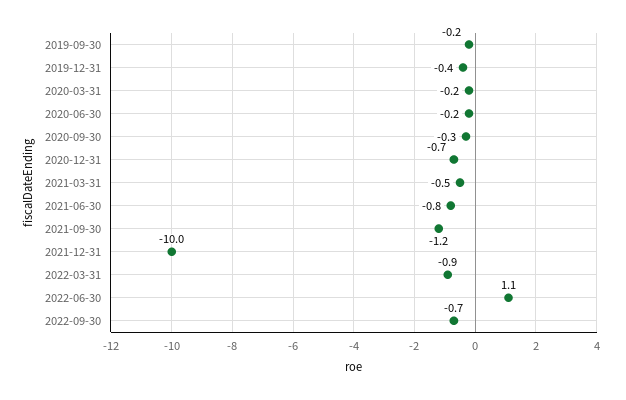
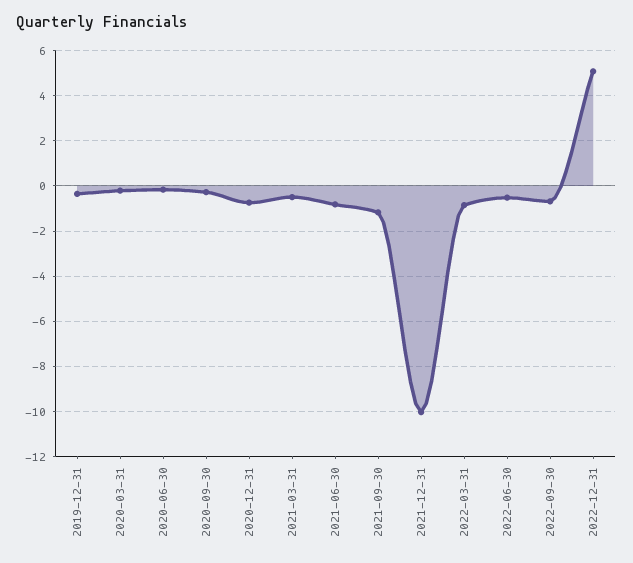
2019-09-30: -0.2 -> none
2022-06-30: 1.1 -> -0.5
2022-12-31: none -> 5

